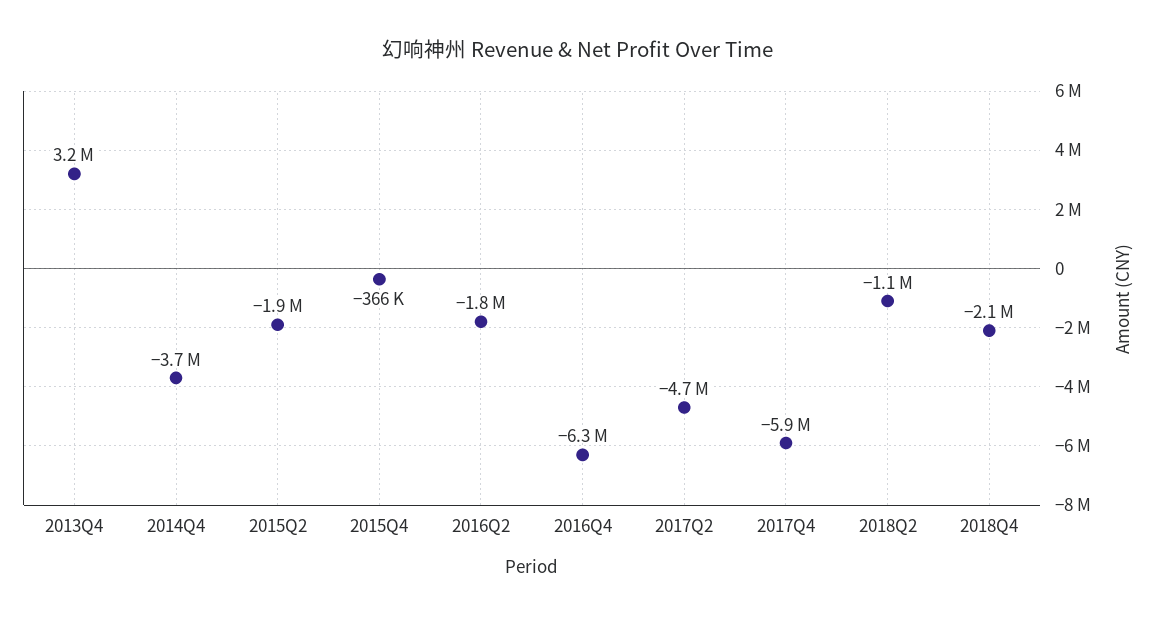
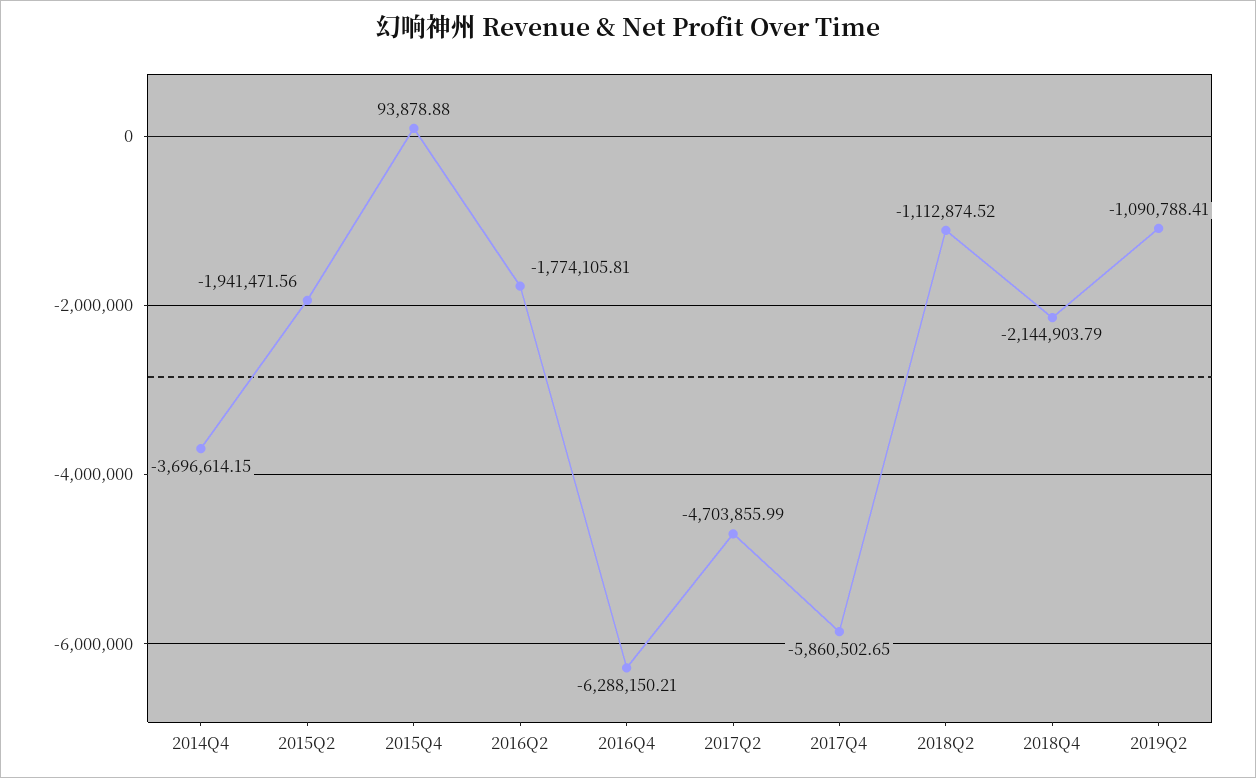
2013Q4: 3200000 -> none
2015Q4: -366000 -> 93878.88
2019Q2: none -> -1090788.41

